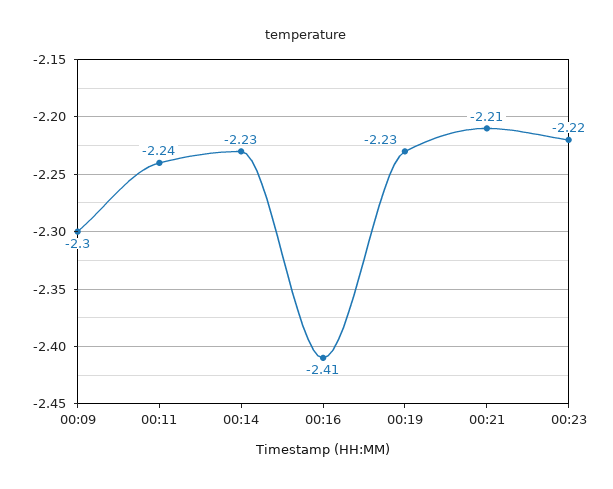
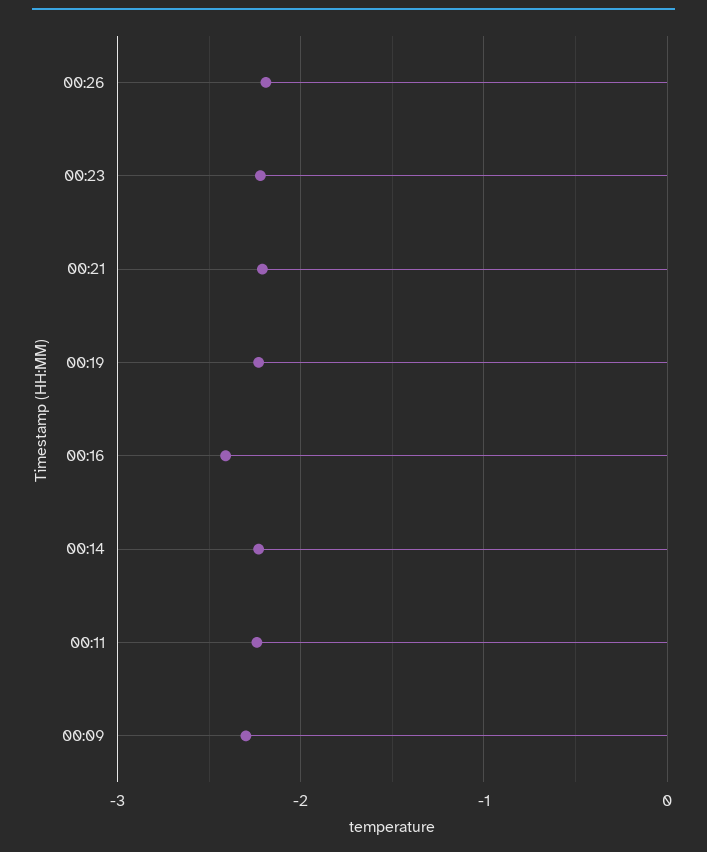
00:26: none -> -2.2

